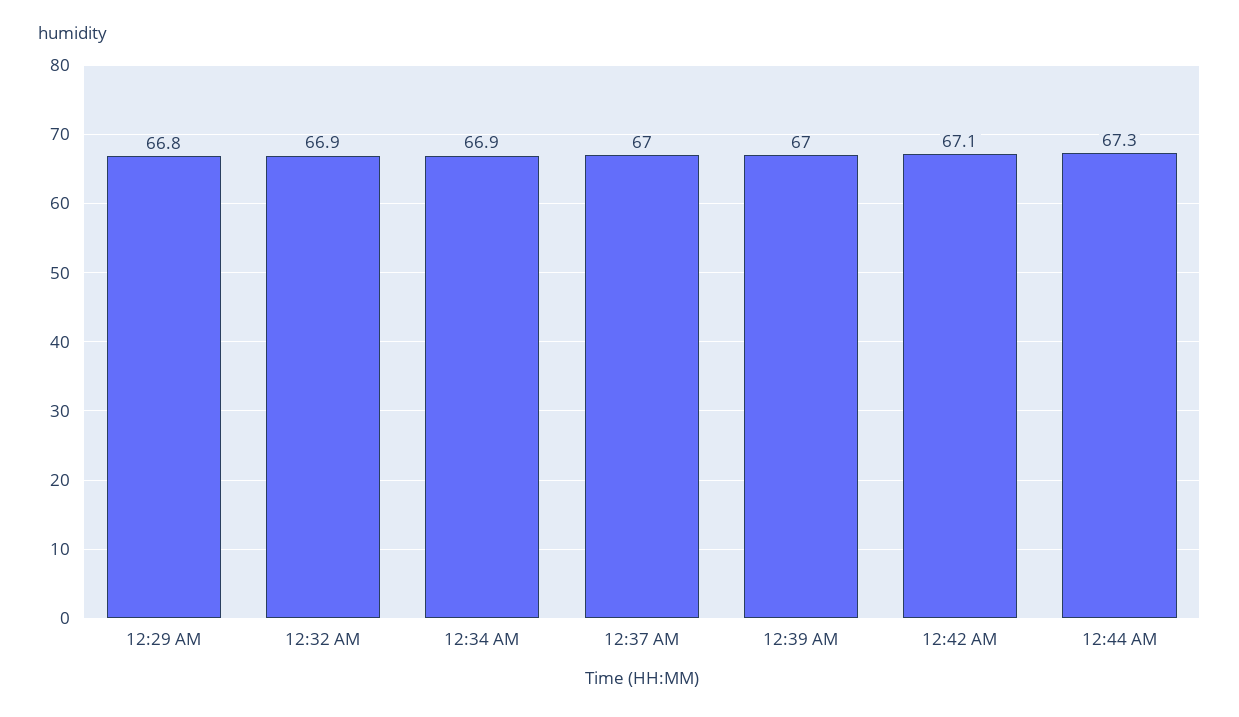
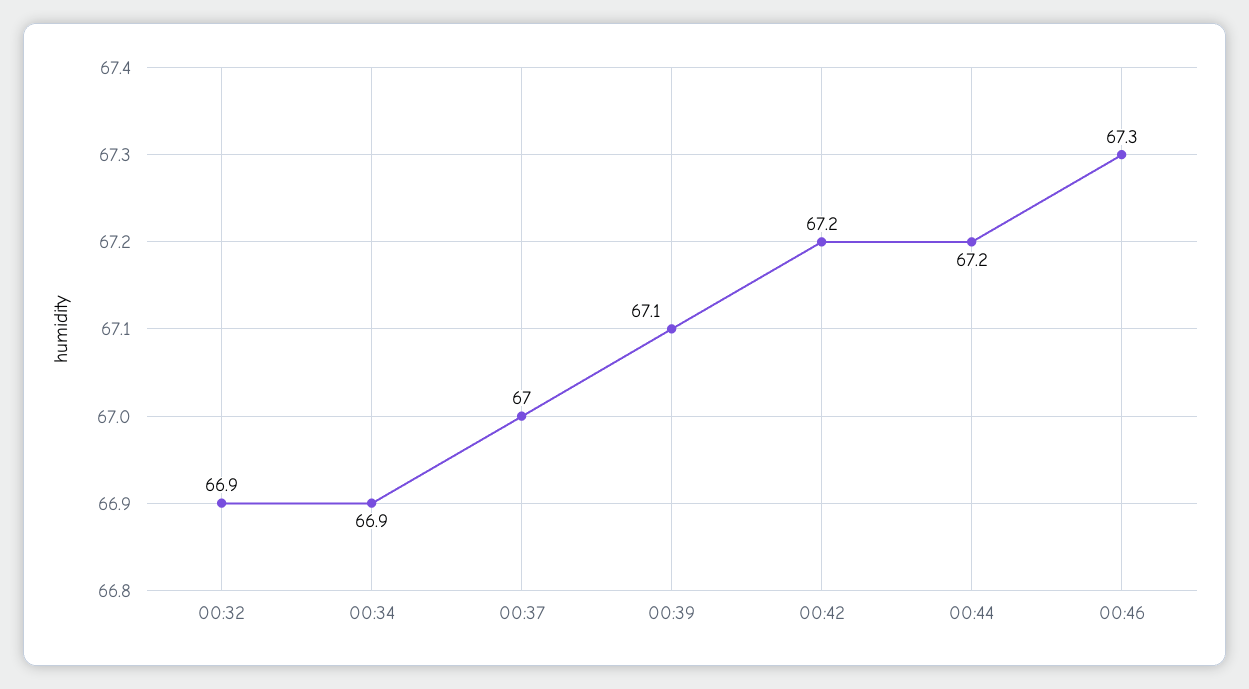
12:29 AM: 66.8 -> none
12:39 AM: 67 -> 67.1
12:42 AM: 67.1 -> 67.2
12:44 AM: 67.3 -> 67.2
00:46: none -> 67.3

